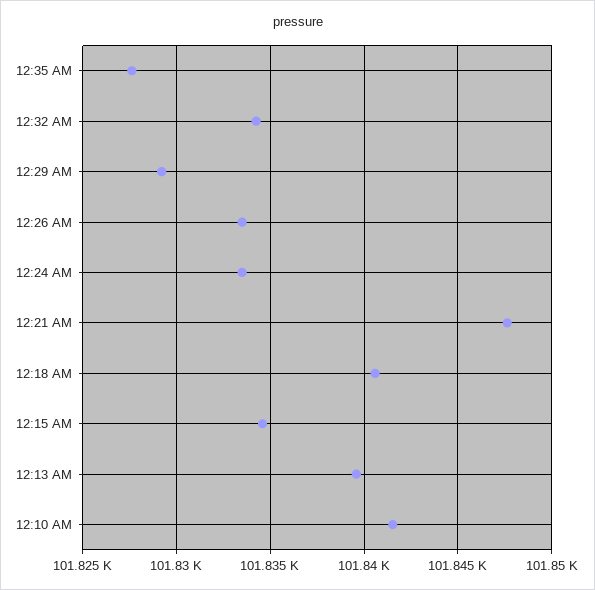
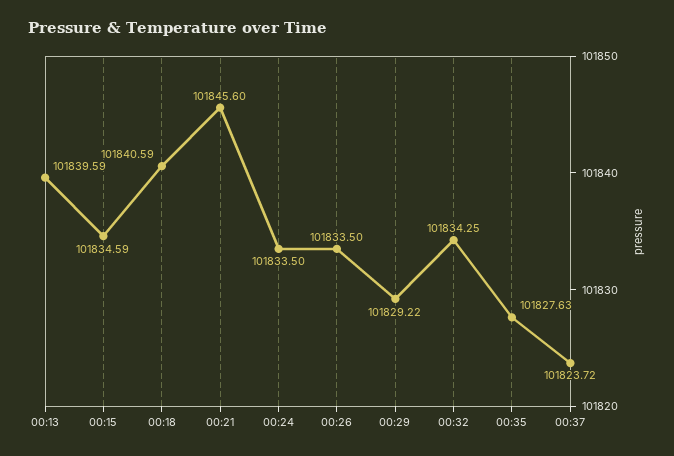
12:21 AM: 101847.5 -> 101845.6
12:10 AM: 101841.5 -> none
00:37: none -> 101823.72

